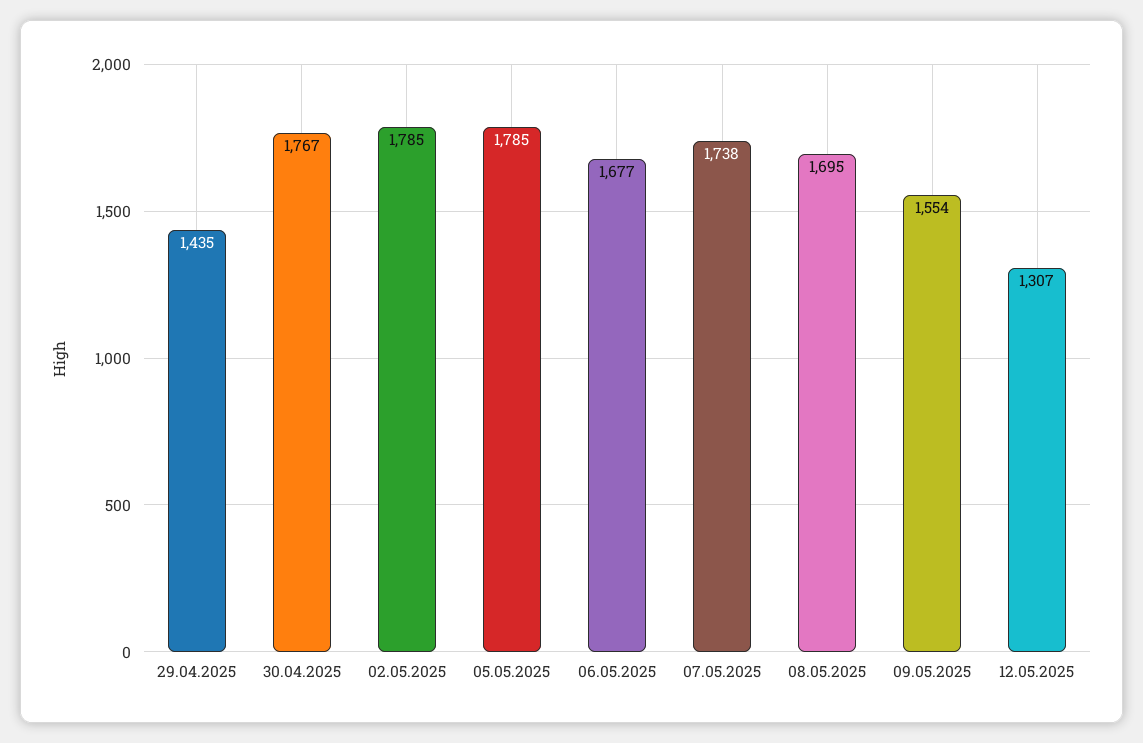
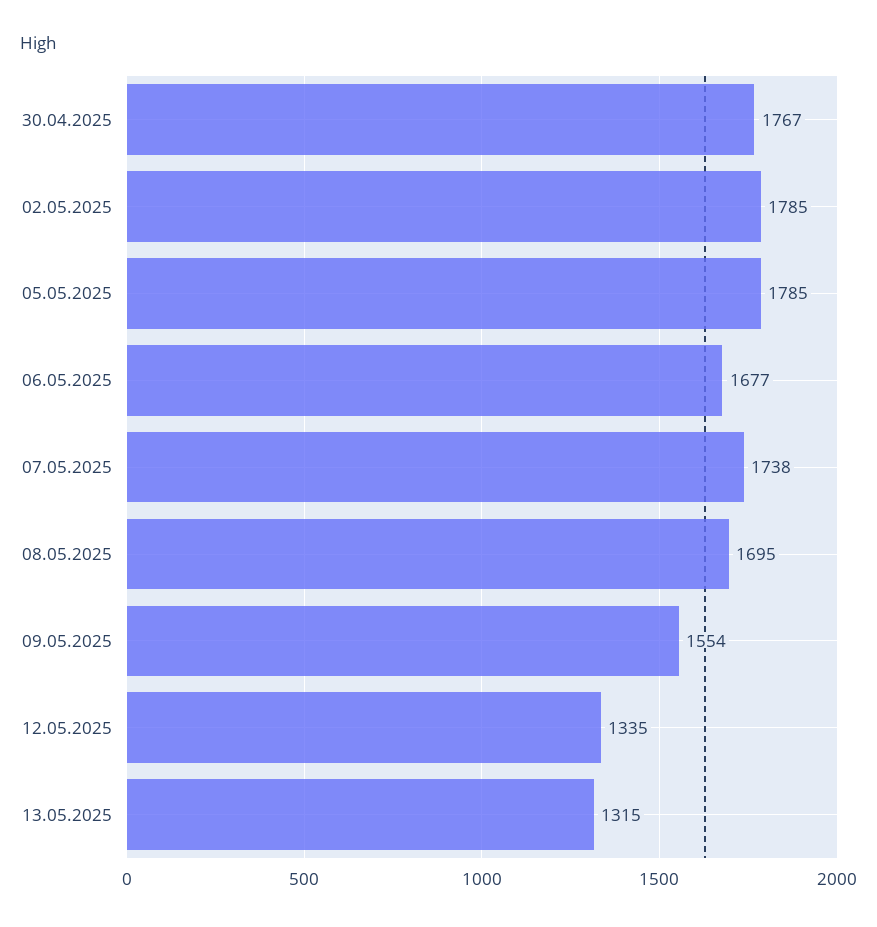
29.04.2025: 1435 -> none
12.05.2025: 1307 -> 1335
13.05.2025: none -> 1315

